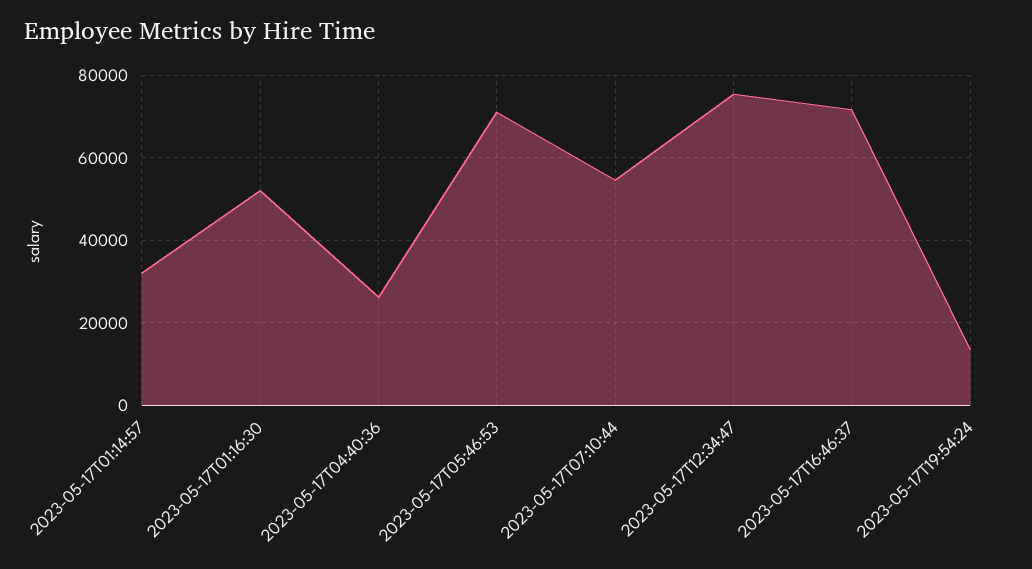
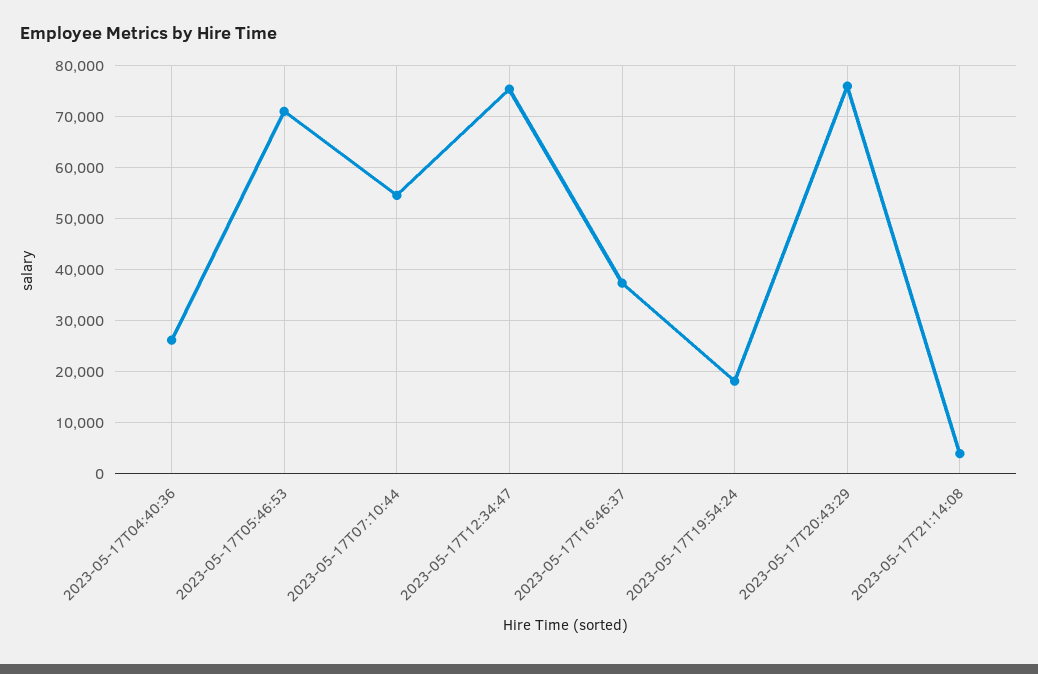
2023-05-17T01:14:57: 32000 -> none
2023-05-17T01:16:30: 52000 -> none
2023-05-17T16:46:37: 72000 -> 38000
2023-05-17T19:54:24: 14000 -> 18000
2023-05-17T20:43:29: none -> 76000
2023-05-17T21:14:08: none -> 4000

